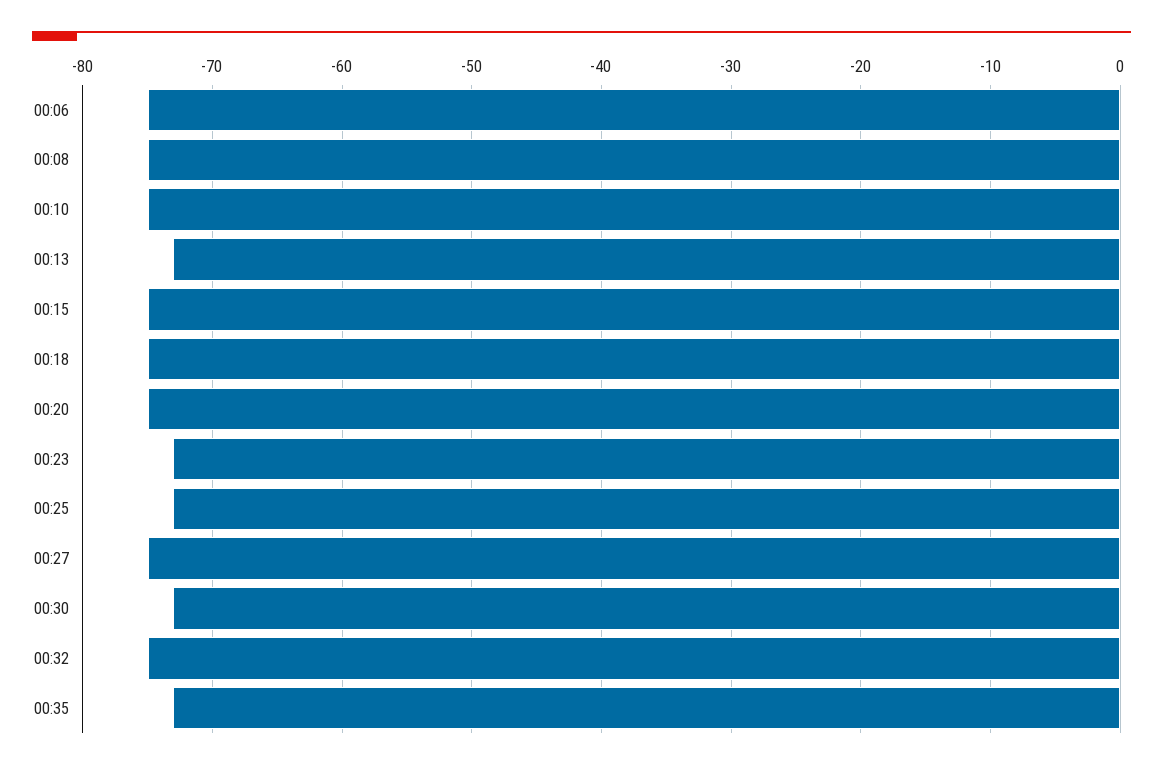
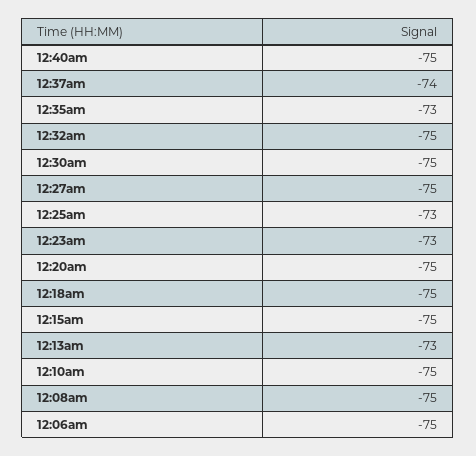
00:30: -73 -> -75
12:40am: none -> -75
12:37am: none -> -74

